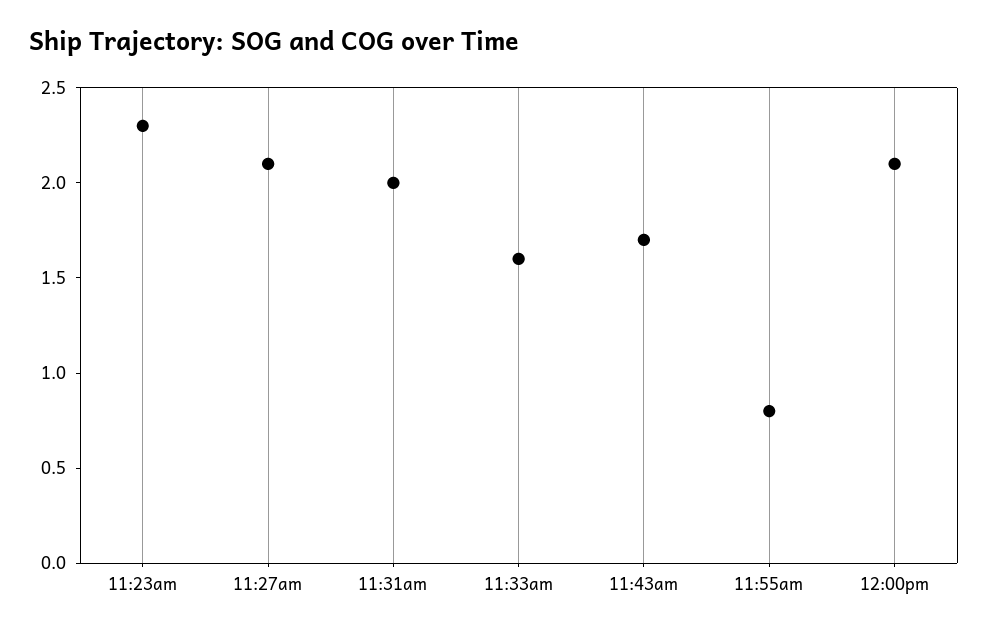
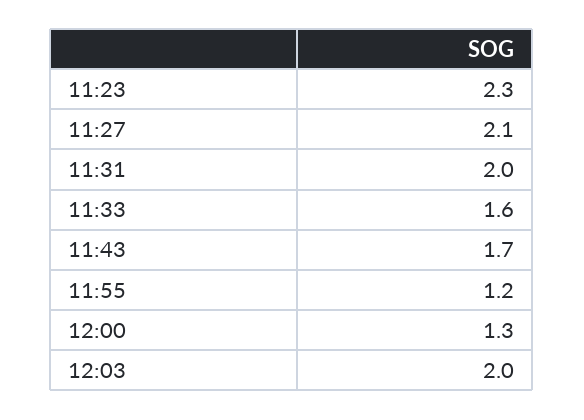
11:55am: 0.8 -> 1.2
12:00pm: 2.1 -> 1.3
12:03: none -> 2

